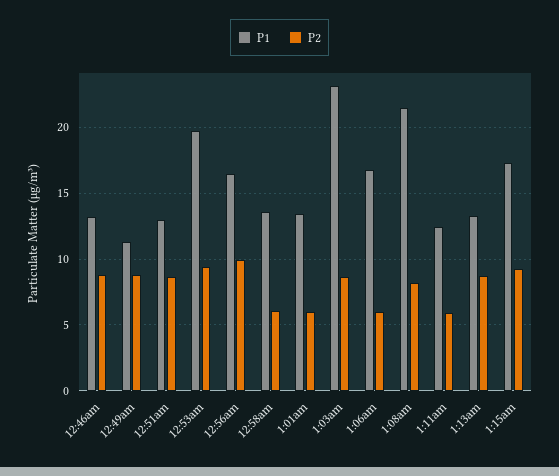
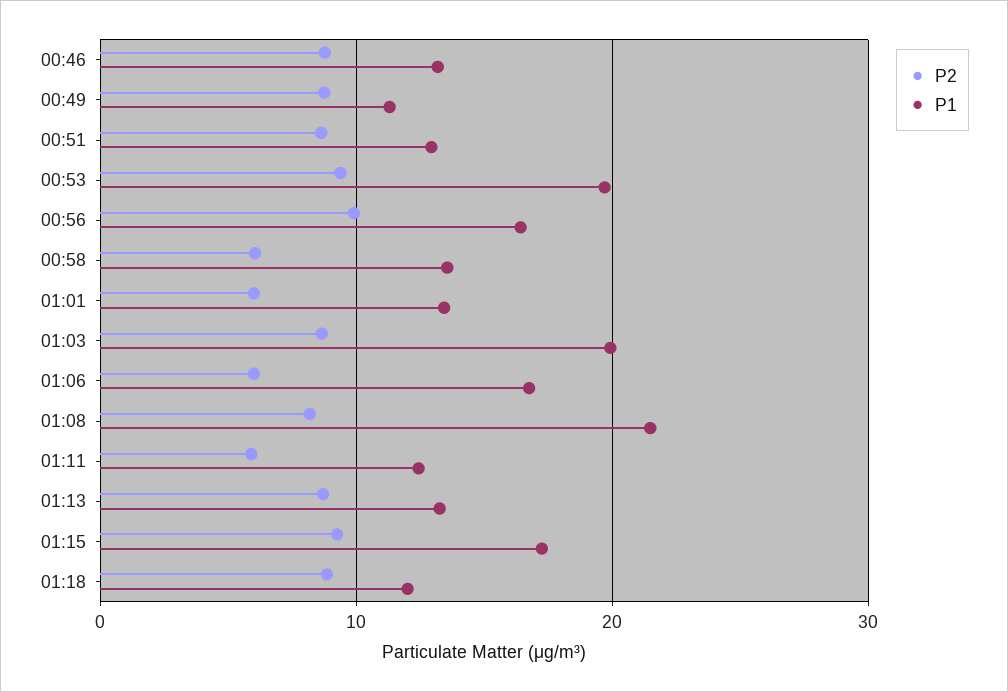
P1, 1:03am: 23 -> 20
P2, 01:18: none -> 9
P1, 01:18: none -> 12

